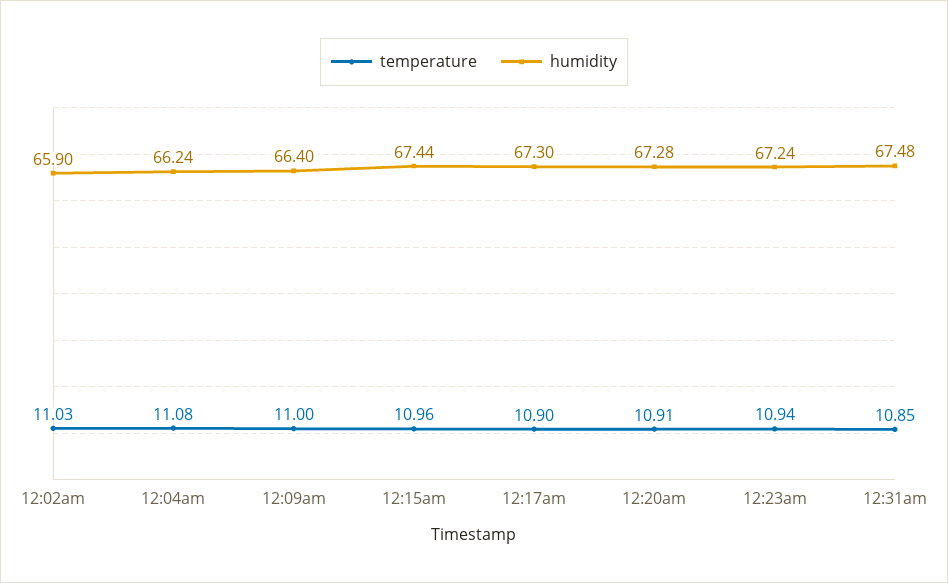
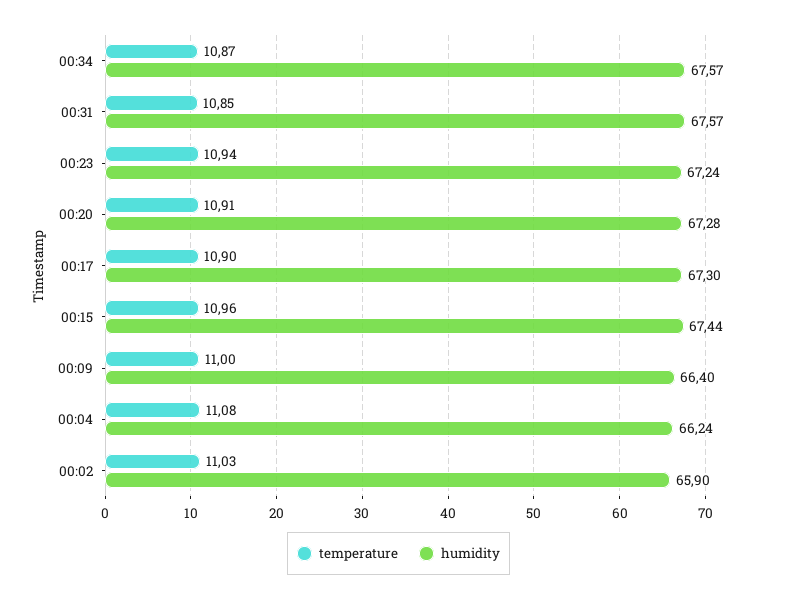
humidity, 12:31am: 67.48 -> 67.57
temperature, 00:34: none -> 10.87
humidity, 00:34: none -> 67.57

